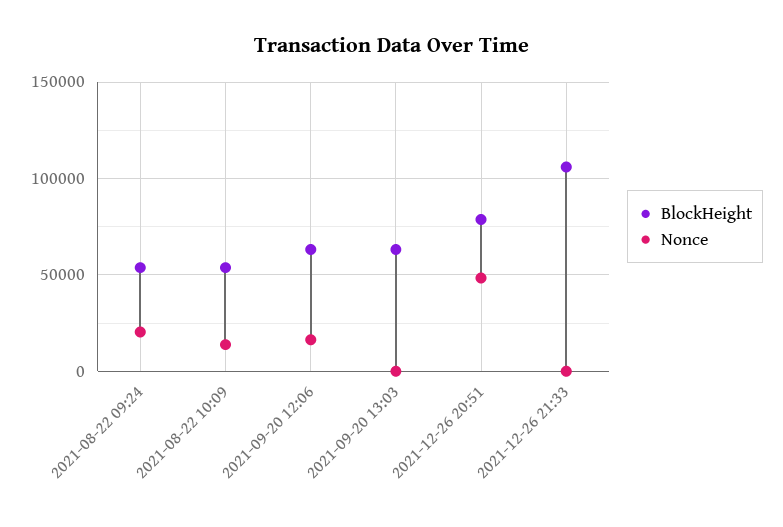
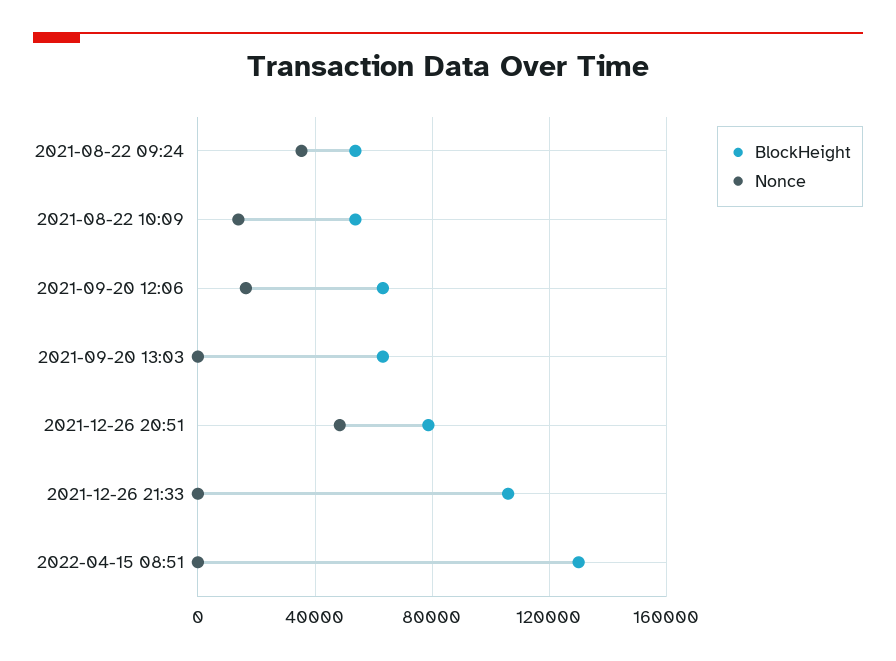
Nonce, 2021-08-22 09:24: 20000 -> 35000
BlockHeight, 2022-04-15 08:51: none -> 130000
Nonce, 2022-04-15 08:51: none -> 0

